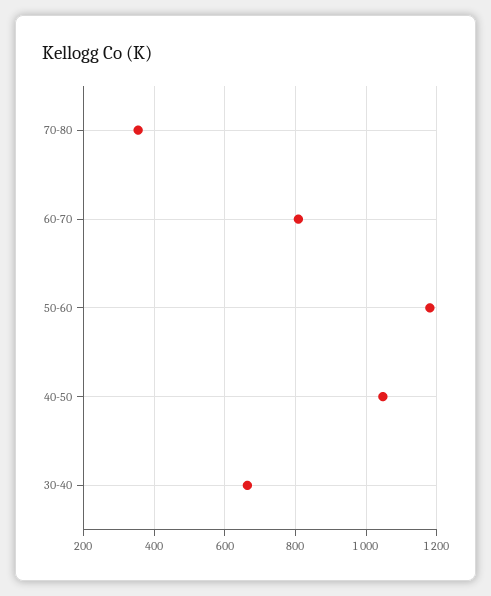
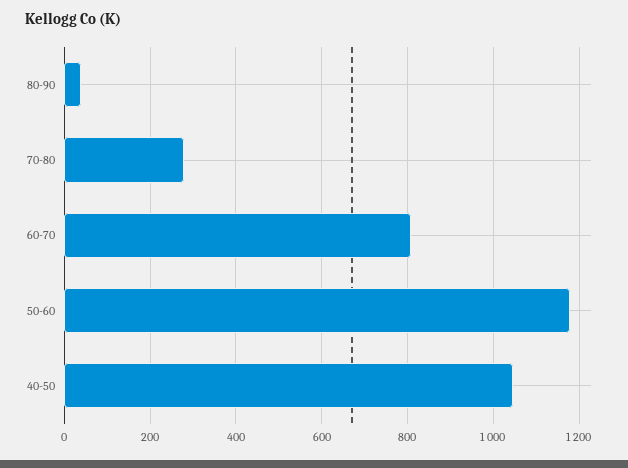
70-80: 360 -> 280
30-40: 660 -> none
80-90: none -> 40

